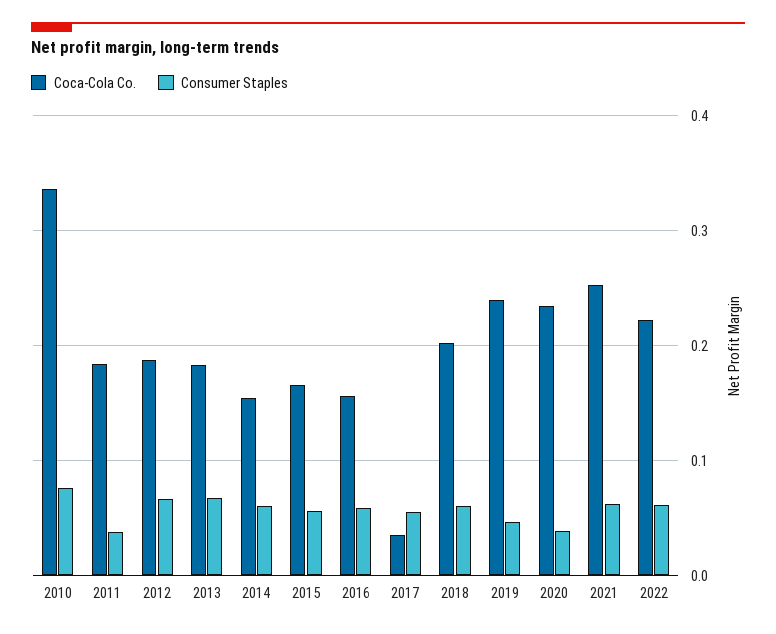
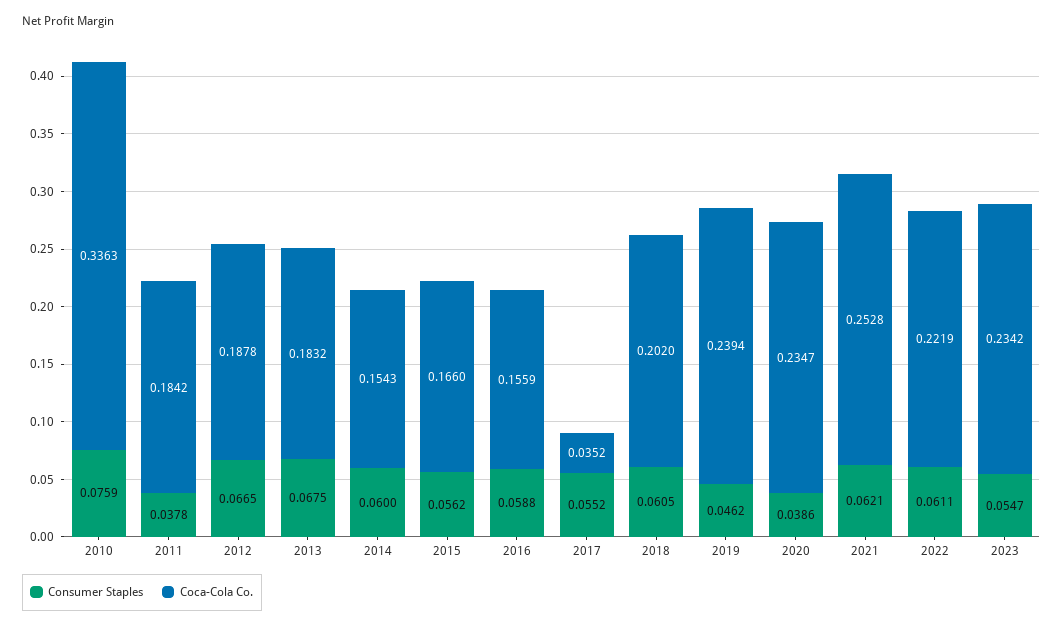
Consumer Staples, 2023: none -> 0.0547
Coca-Cola Co., 2023: none -> 0.2342

